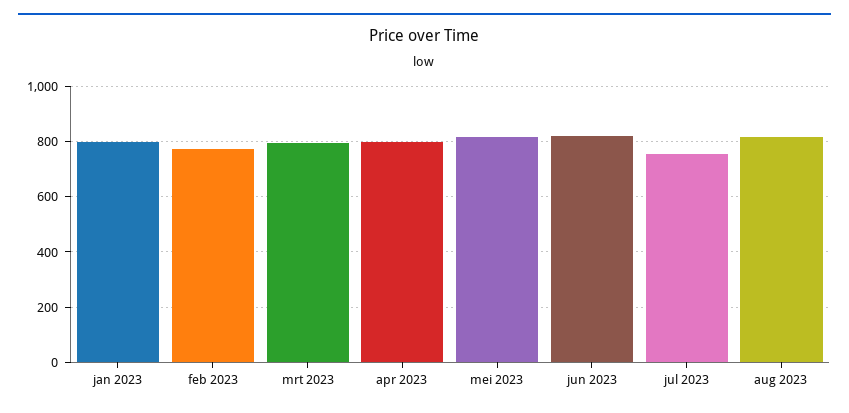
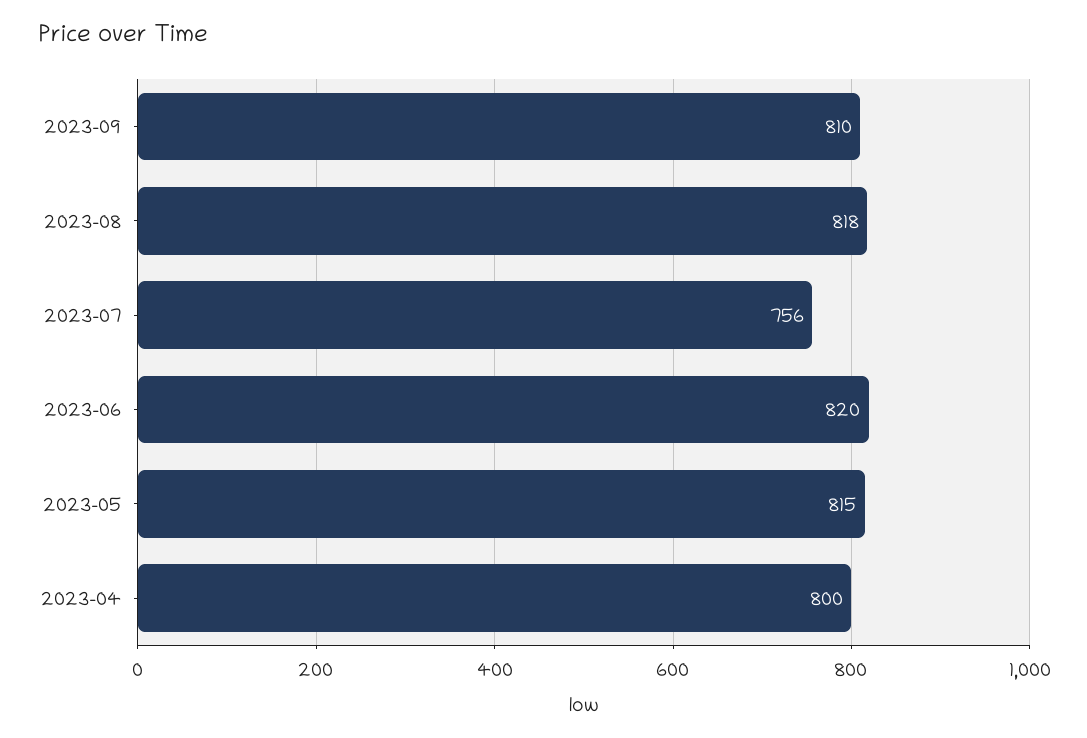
jan 2023: 800 -> none
feb 2023: 775 -> none
mrt 2023: 800 -> none
2023-09: none -> 810

